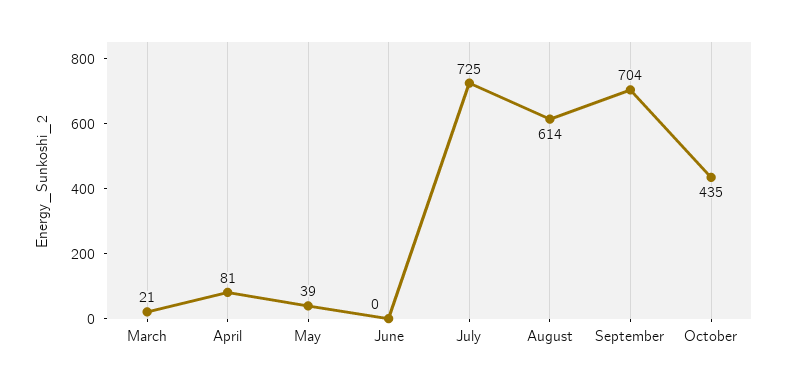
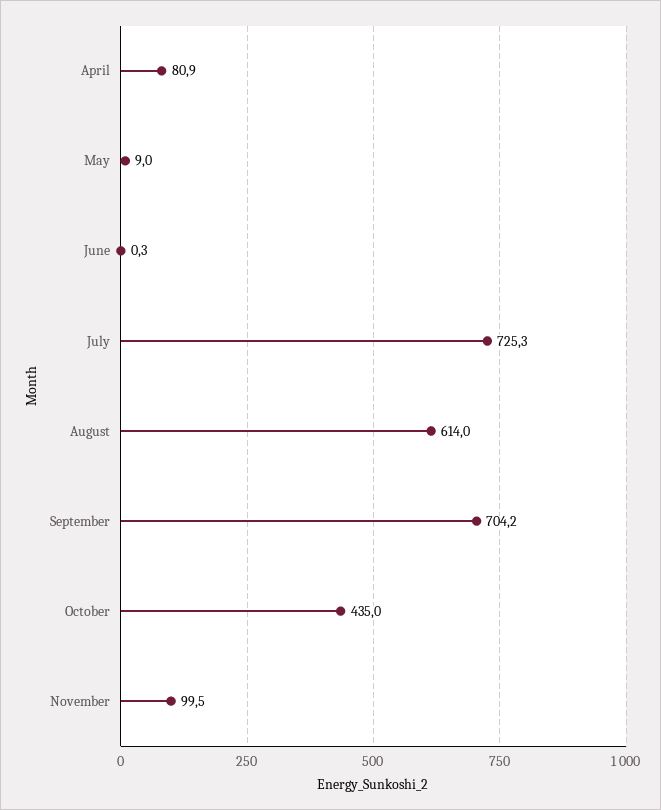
March: 21 -> none
May: 39 -> 9
November: none -> 99.5

